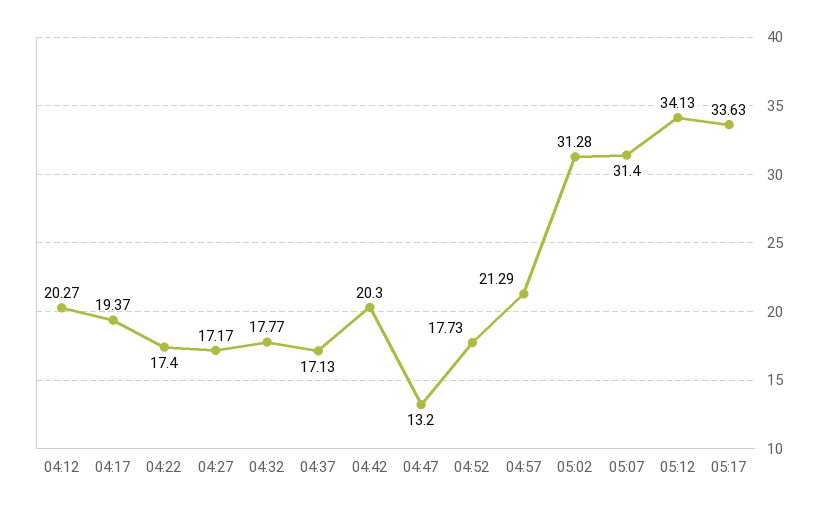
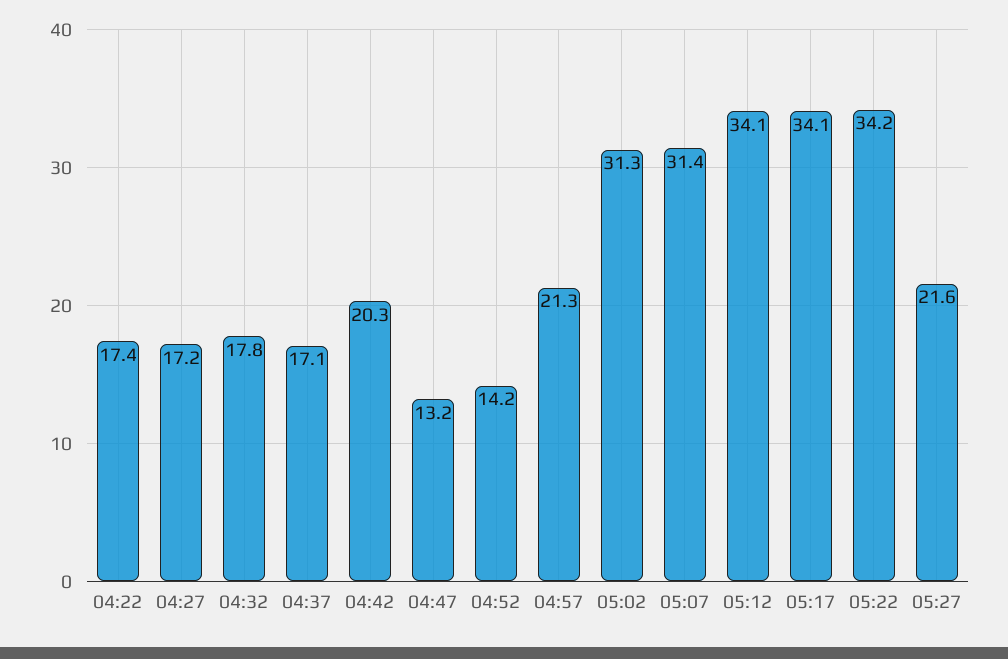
04:12: 20.27 -> none
04:17: 19.37 -> none
04:52: 17.73 -> 14.2
05:17: 33.63 -> 34.1
05:22: none -> 34.2
05:27: none -> 21.6

